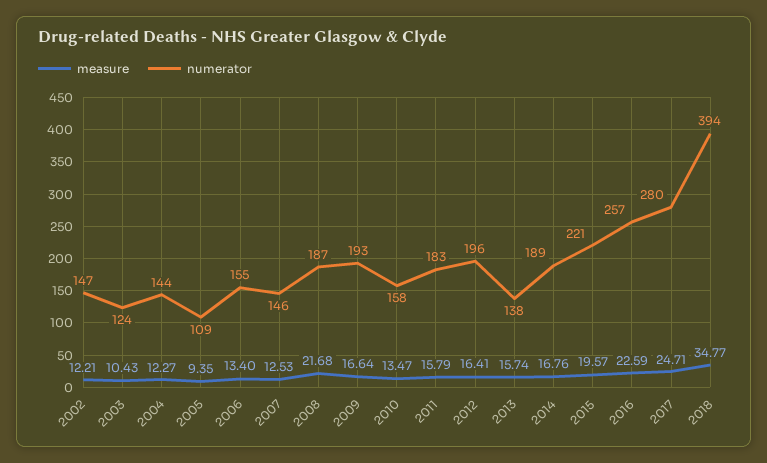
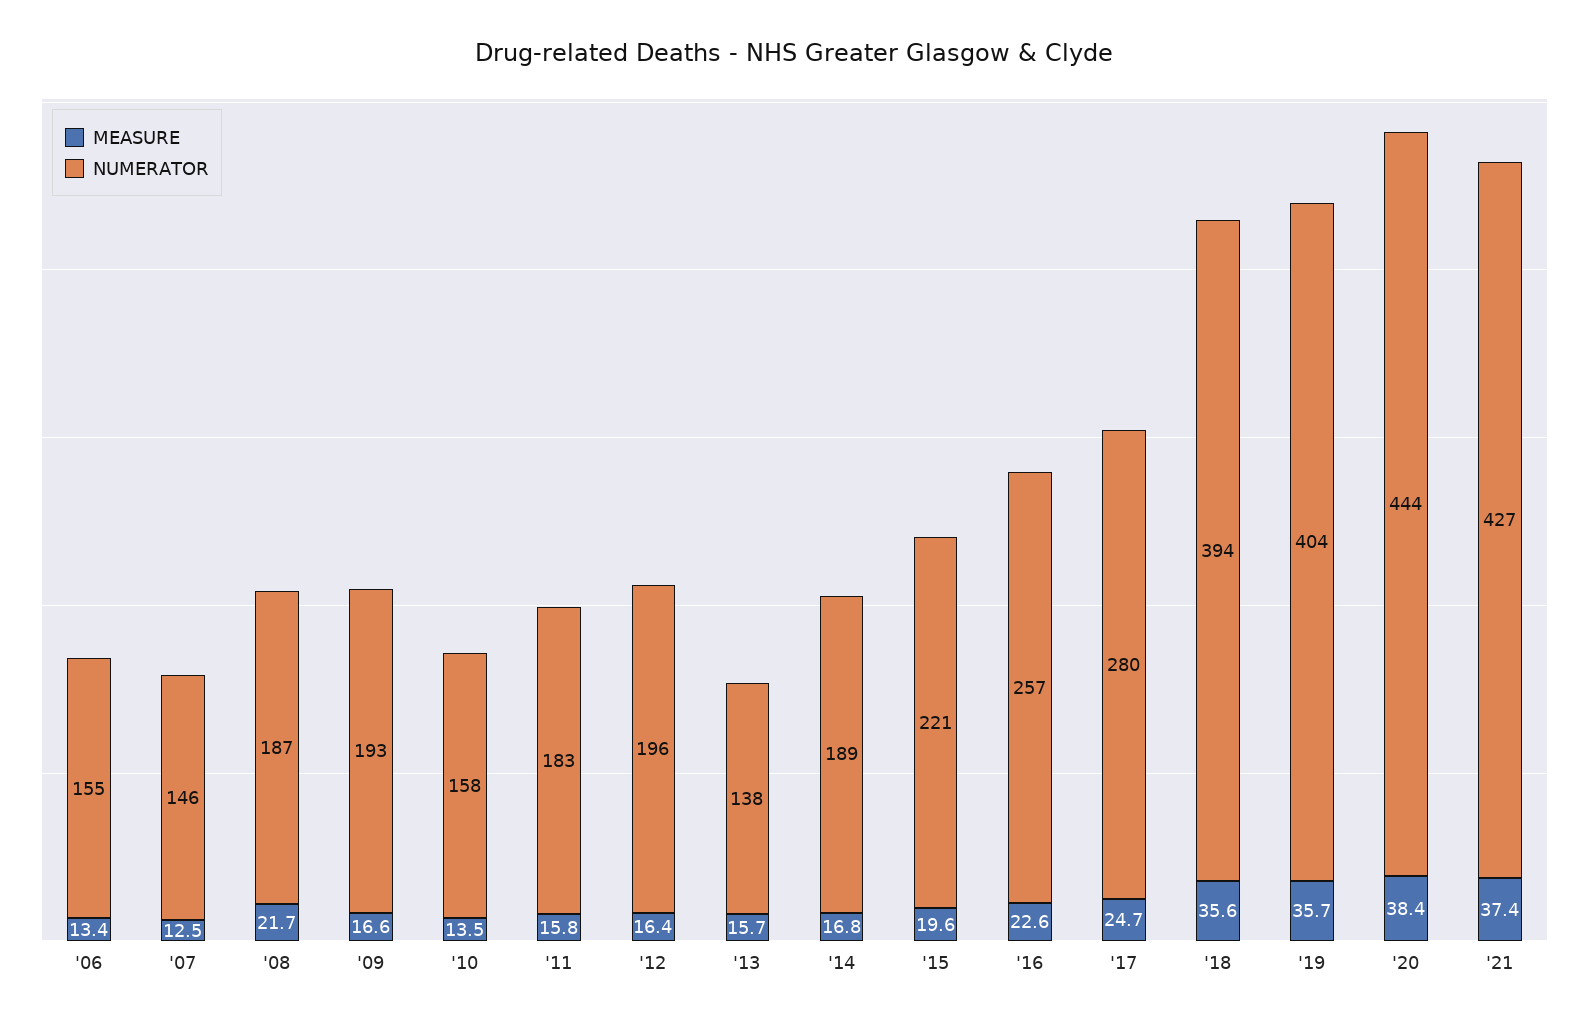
measure, 2002: 12.21 -> none
numerator, 2002: 147 -> none
measure, 2003: 10.43 -> none
numerator, 2003: 124 -> none
measure, 2004: 12.27 -> none
numerator, 2004: 144 -> none
measure, 2005: 9.35 -> none
numerator, 2005: 109 -> none
measure, 2018: 34.77 -> 35.6
measure, '19: none -> 35.7
numerator, '19: none -> 404
measure, '20: none -> 38.4
numerator, '20: none -> 444
measure, '21: none -> 37.4
numerator, '21: none -> 427

